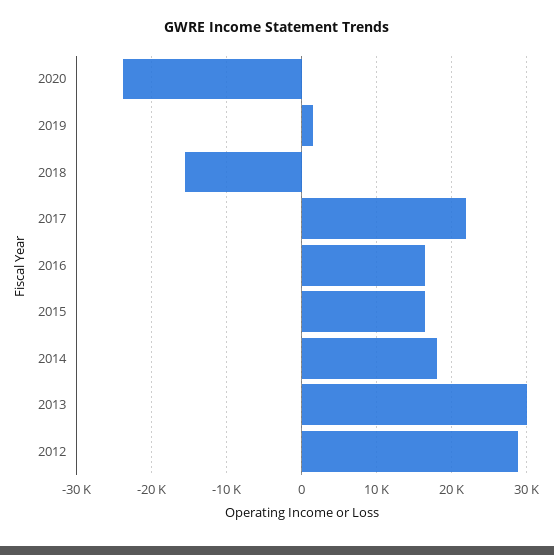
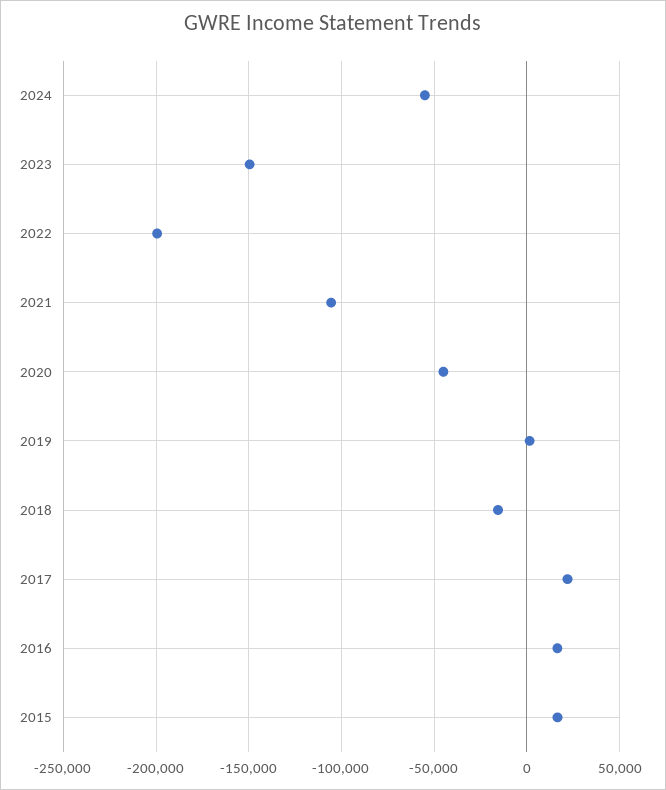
2020: -24000 -> -45000
2014: 18000 -> none
2013: 30000 -> none
2012: 29000 -> none
2024: none -> -55000
2023: none -> -150000
2022: none -> -200000
2021: none -> -105000

